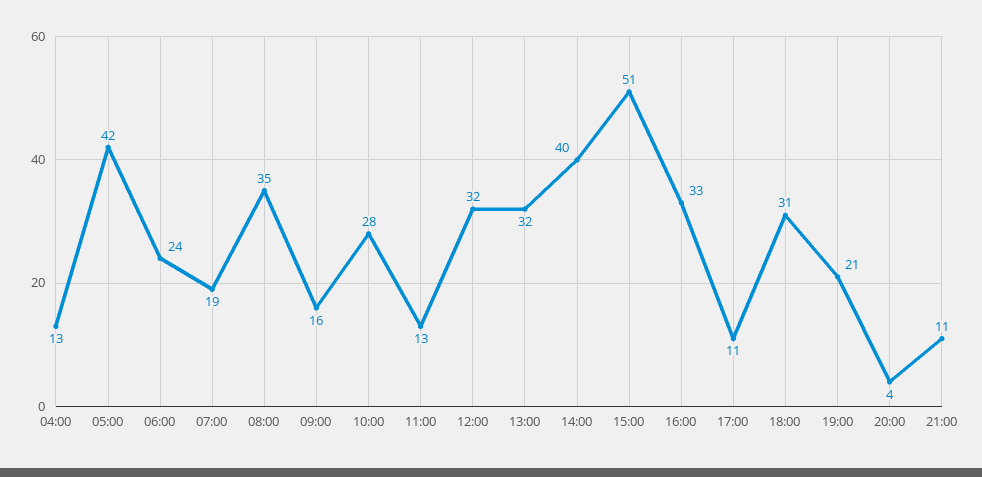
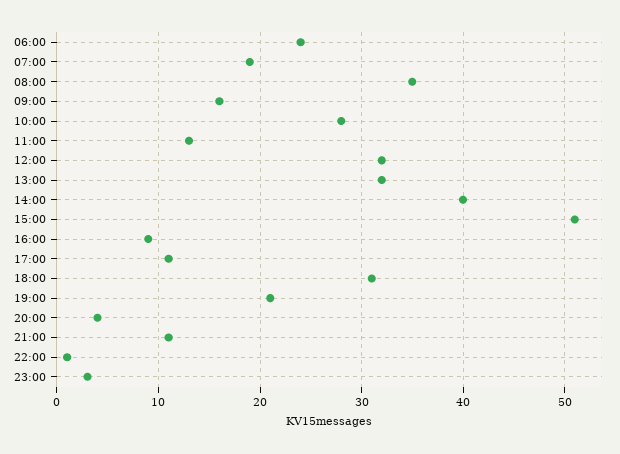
04:00: 13 -> none
05:00: 42 -> none
16:00: 33 -> 9
22:00: none -> 1
23:00: none -> 3

